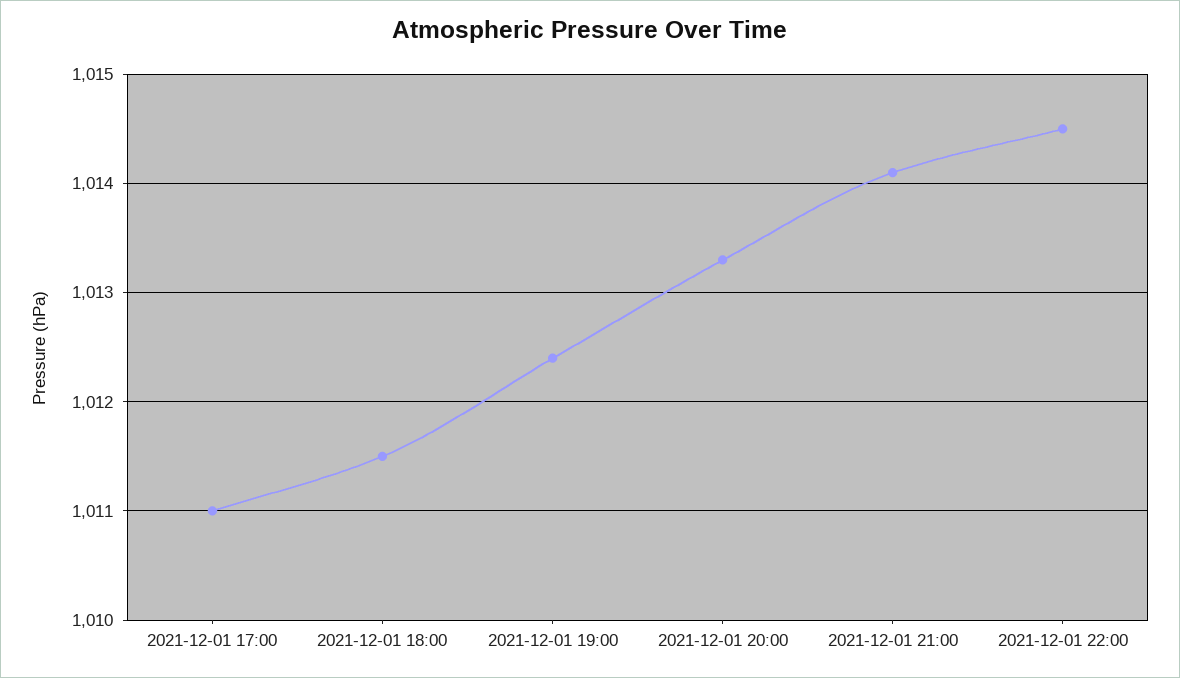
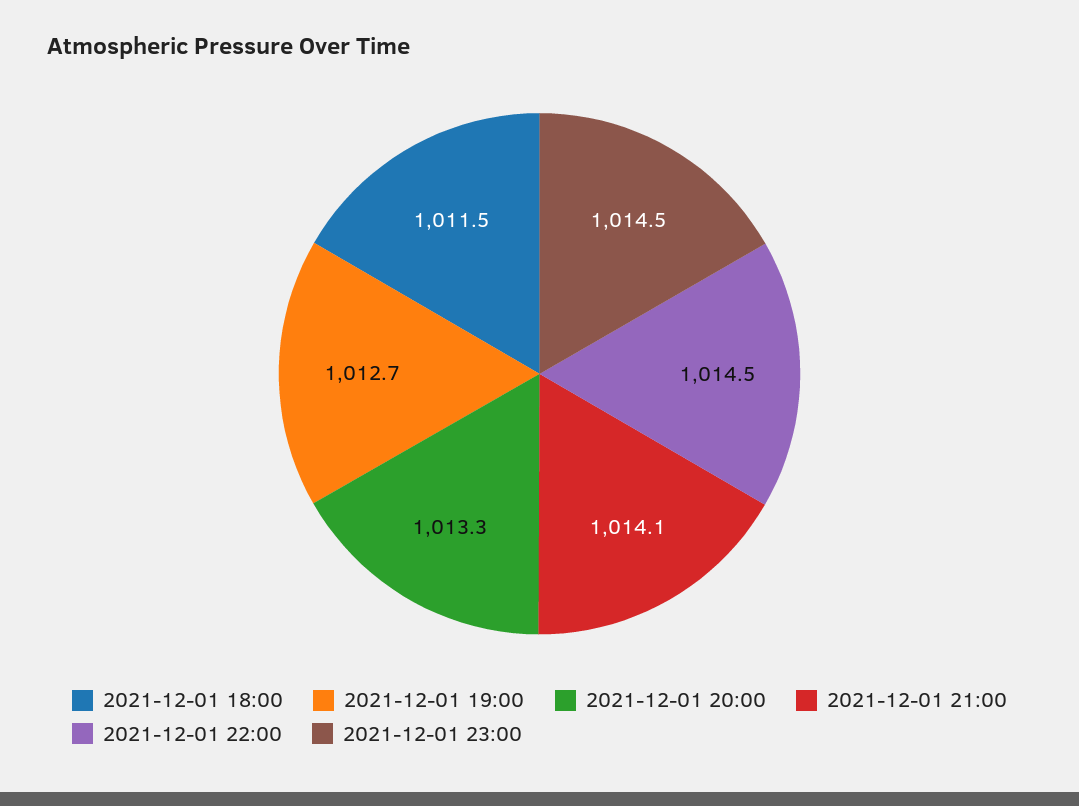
2021-12-01 17:00: 1011 -> none
2021-12-01 19:00: 1012.4 -> 1012.7
2021-12-01 23:00: none -> 1014.5

